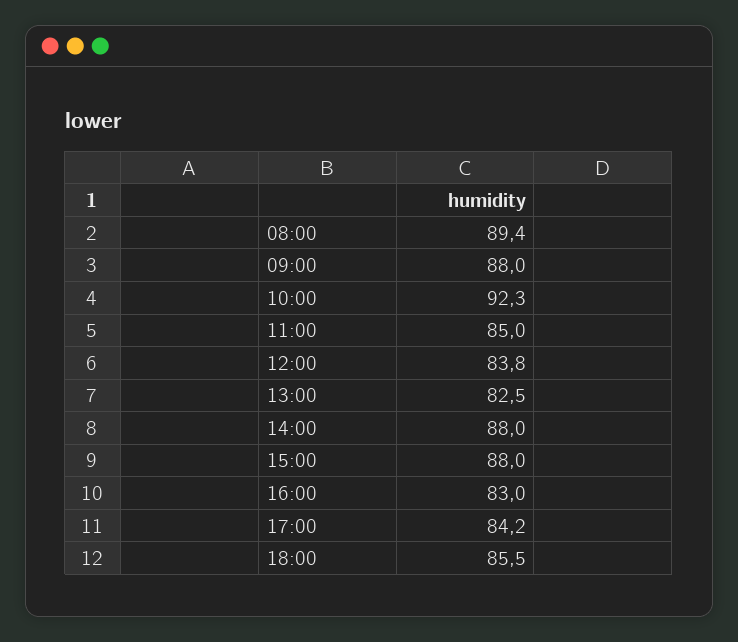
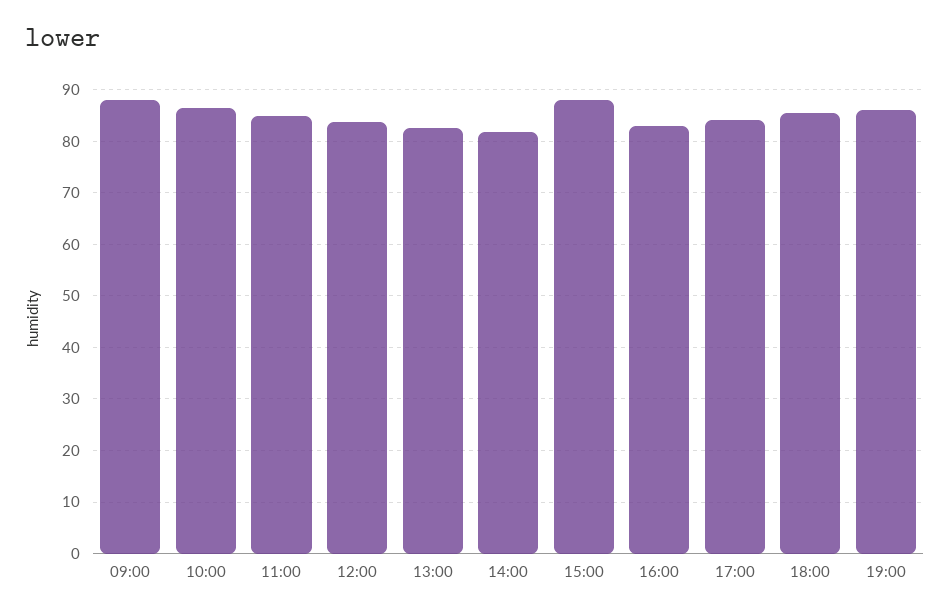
08:00: 89.4 -> none
10:00: 92.3 -> 86
14:00: 88 -> 82
19:00: none -> 86

